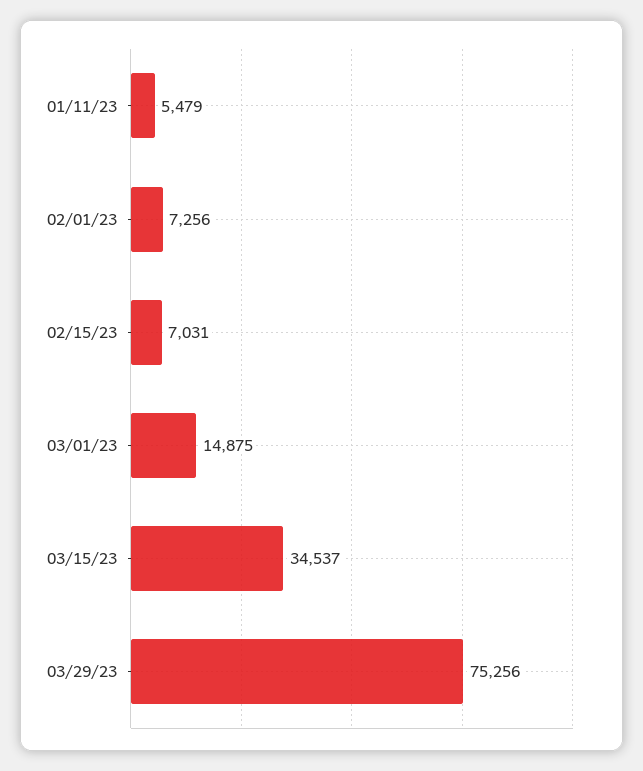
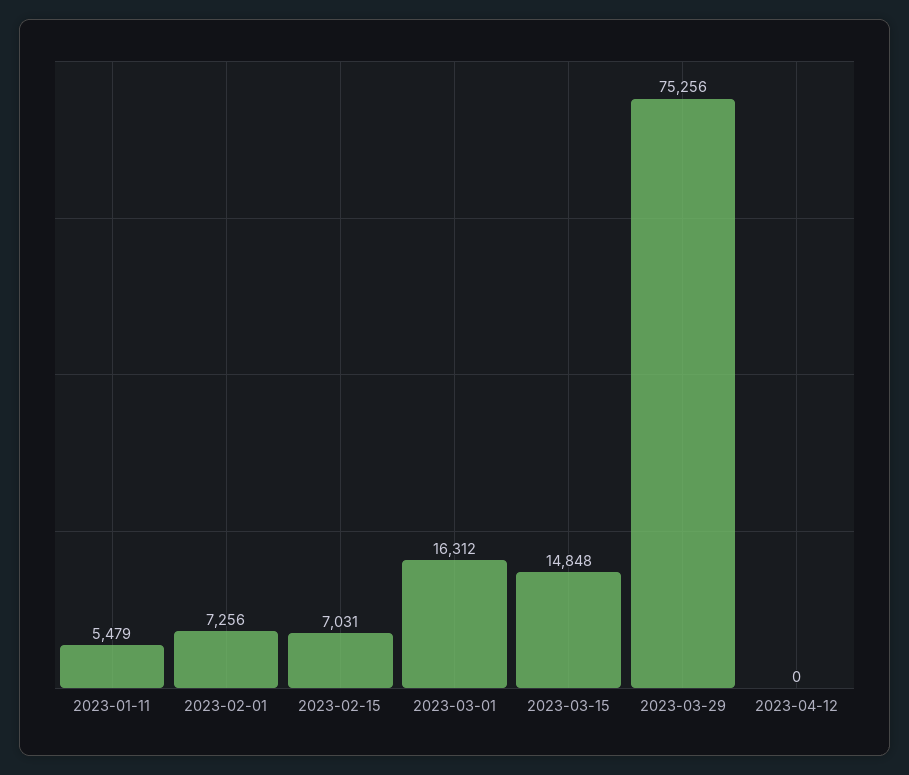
03/01/23: 14875 -> 16312
03/15/23: 34537 -> 14848
2023-04-12: none -> 0

